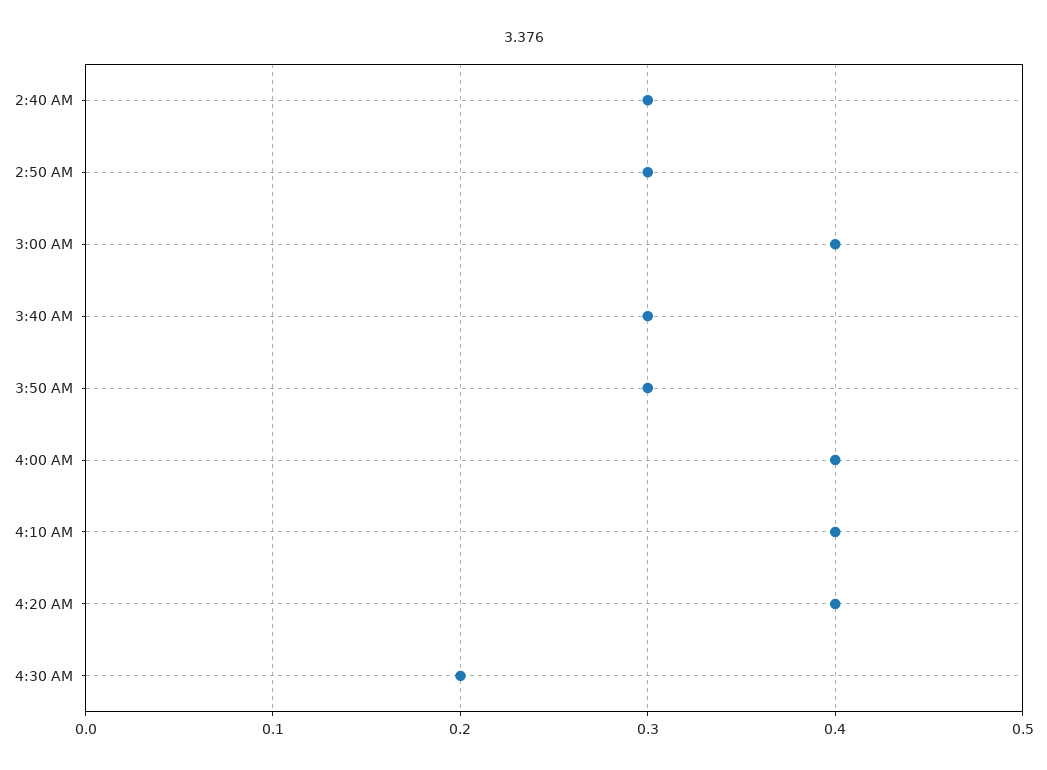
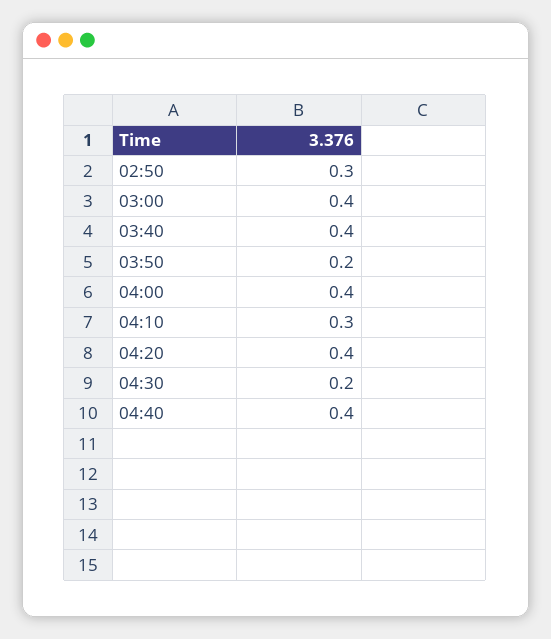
2:40 AM: 0.3 -> none
3:40 AM: 0.3 -> 0.4
3:50 AM: 0.3 -> 0.2
4:10 AM: 0.4 -> 0.3
04:40: none -> 0.4

